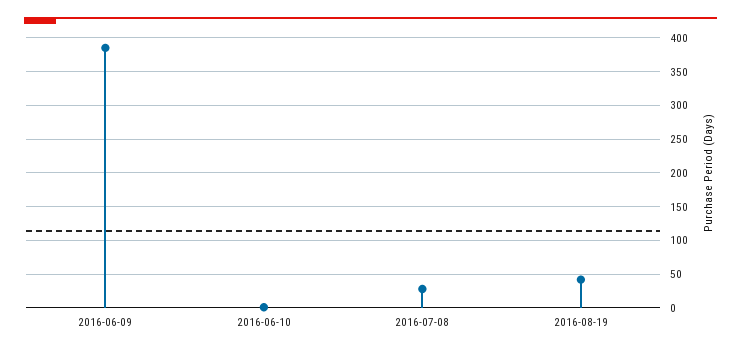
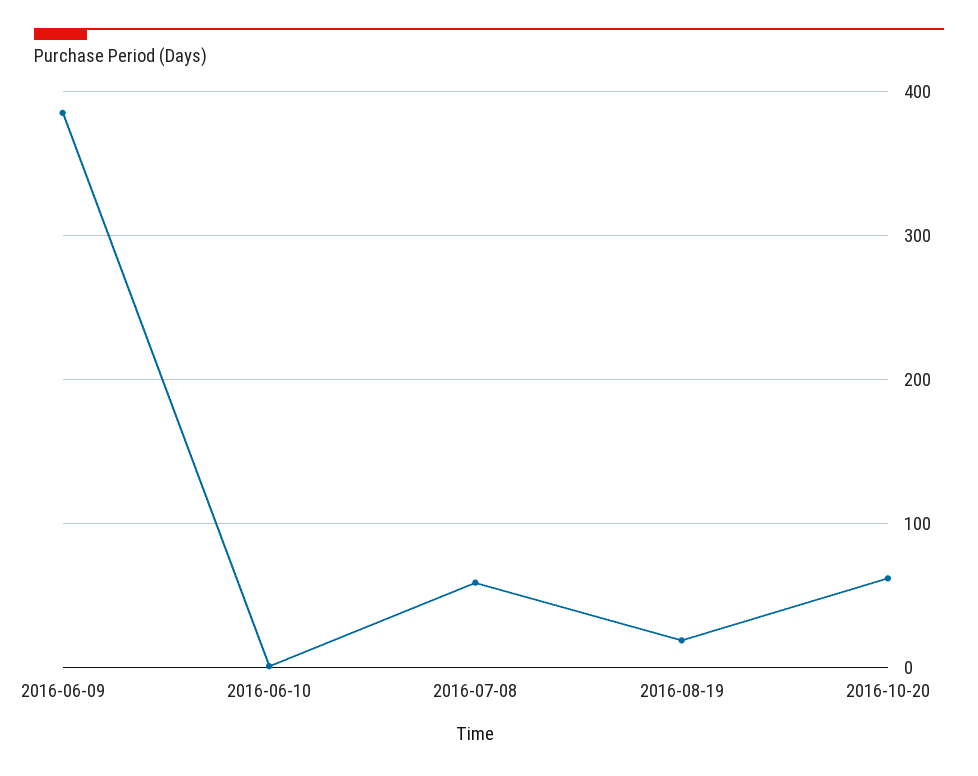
2016-07-08: 30 -> 60
2016-08-19: 40 -> 20
2016-10-20: none -> 60

